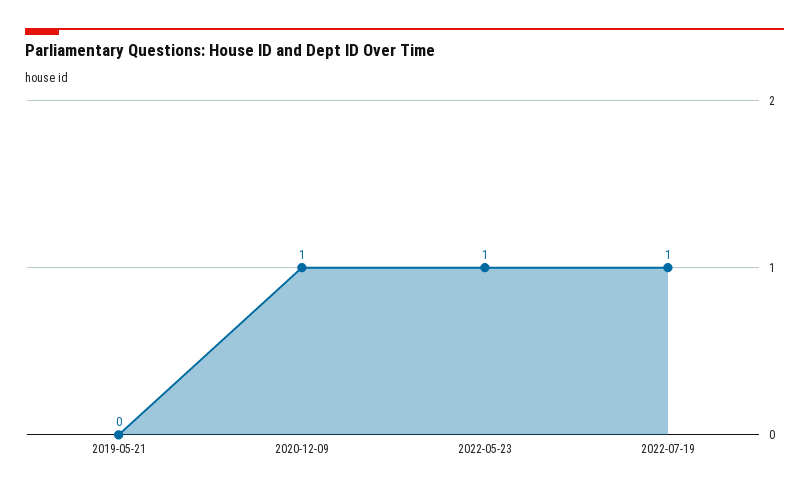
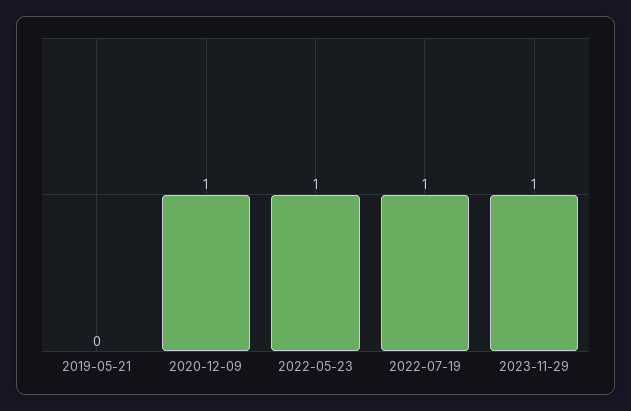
2023-11-29: none -> 1

